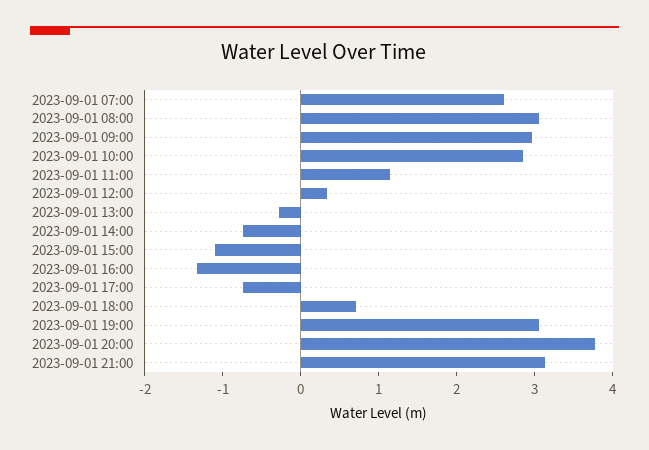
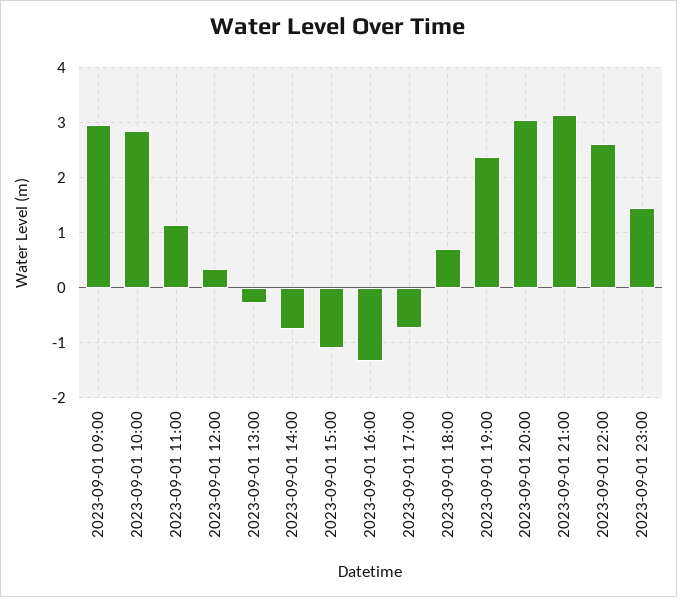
2023-09-01 07:00: 2.6 -> none
2023-09-01 08:00: 3 -> none
2023-09-01 19:00: 3 -> 2.4
2023-09-01 20:00: 3.8 -> 3
2023-09-01 22:00: none -> 2.6
2023-09-01 23:00: none -> 1.4

